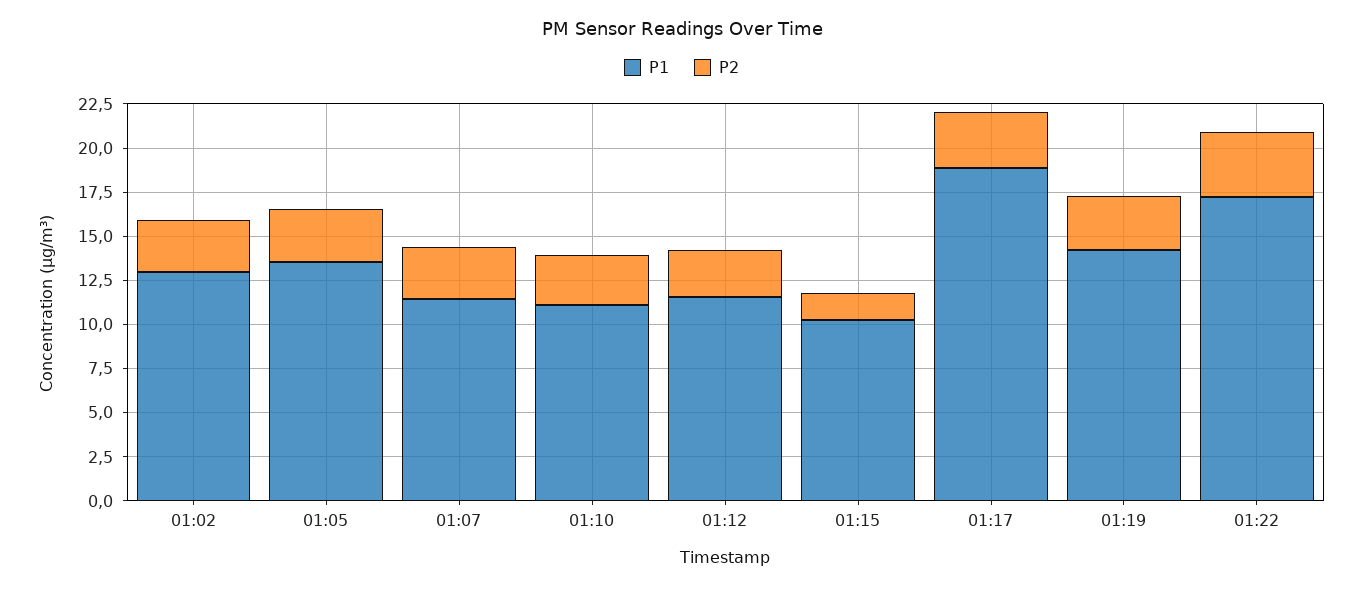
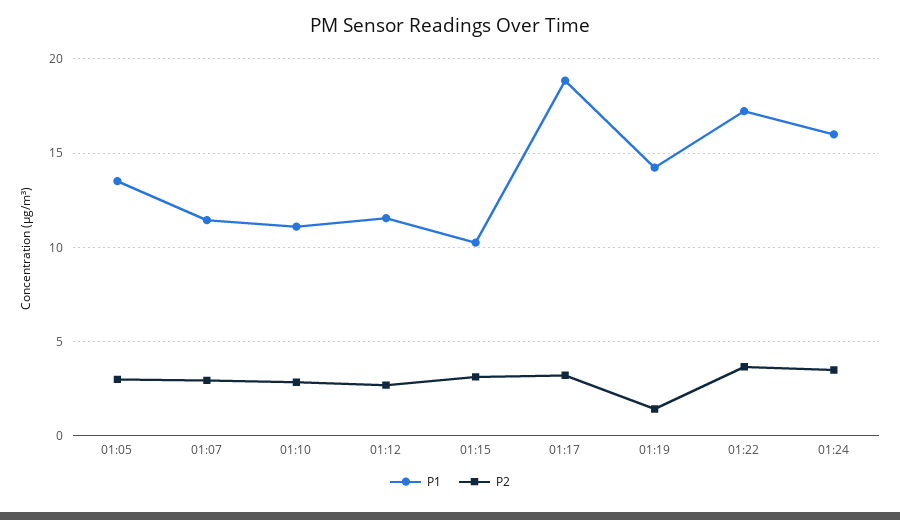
P1, 01:02: 13 -> none
P2, 01:02: 3 -> none
P2, 01:15: 1.5 -> 3
P2, 01:19: 3 -> 1.5
P1, 01:24: none -> 16
P2, 01:24: none -> 3.5

